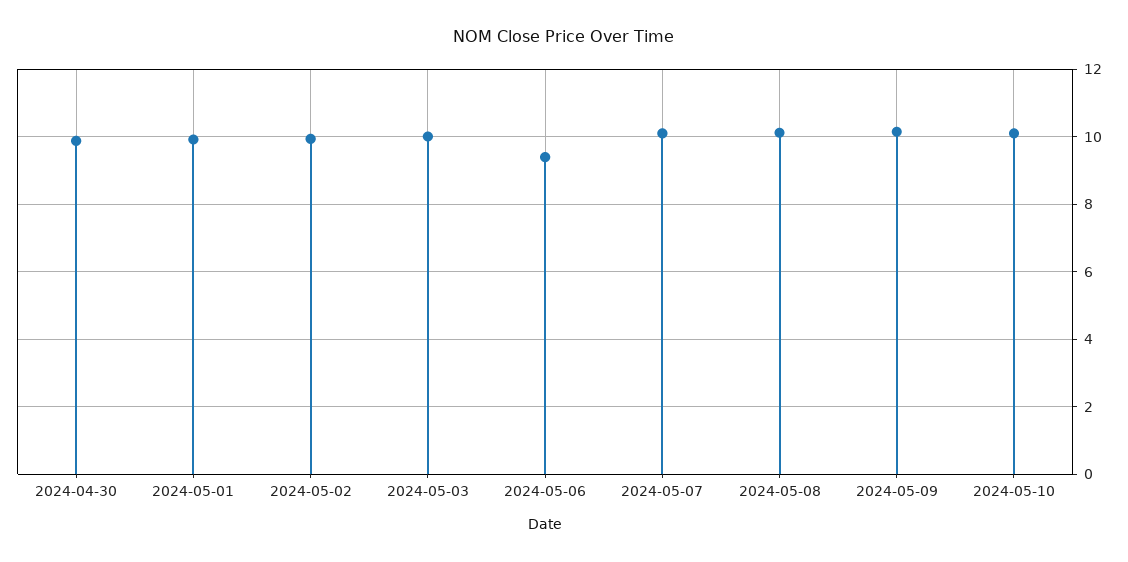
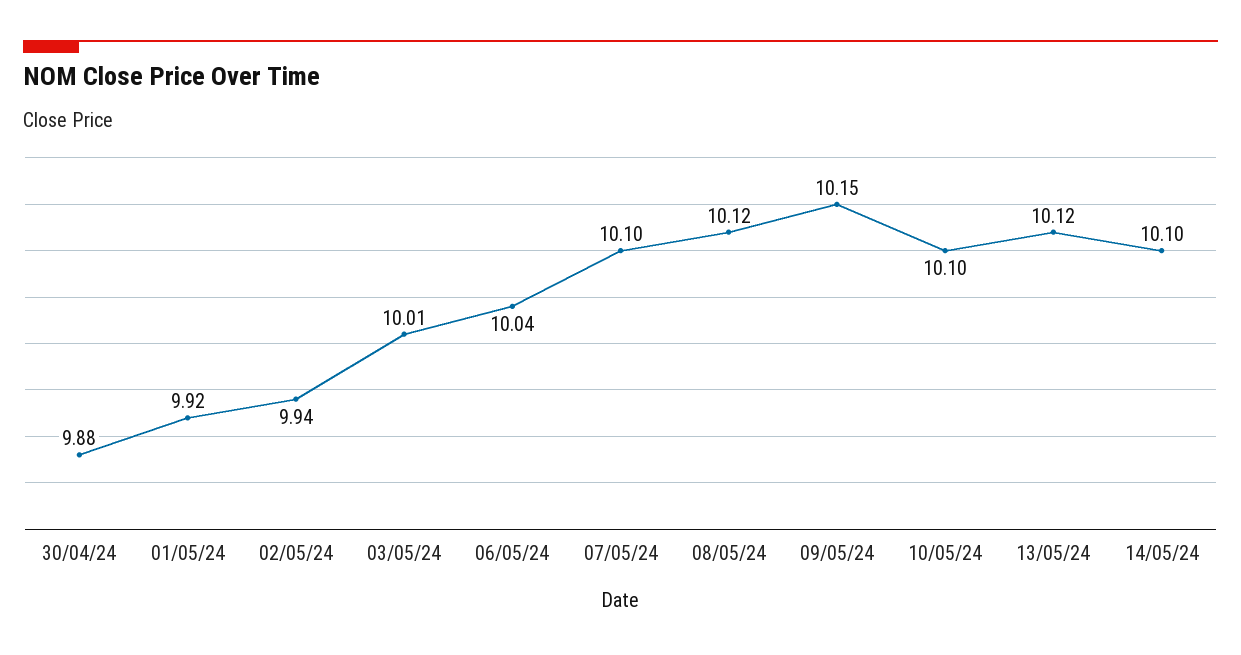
2024-05-06: 9.4 -> 10.04
13/05/24: none -> 10.12
14/05/24: none -> 10.1

